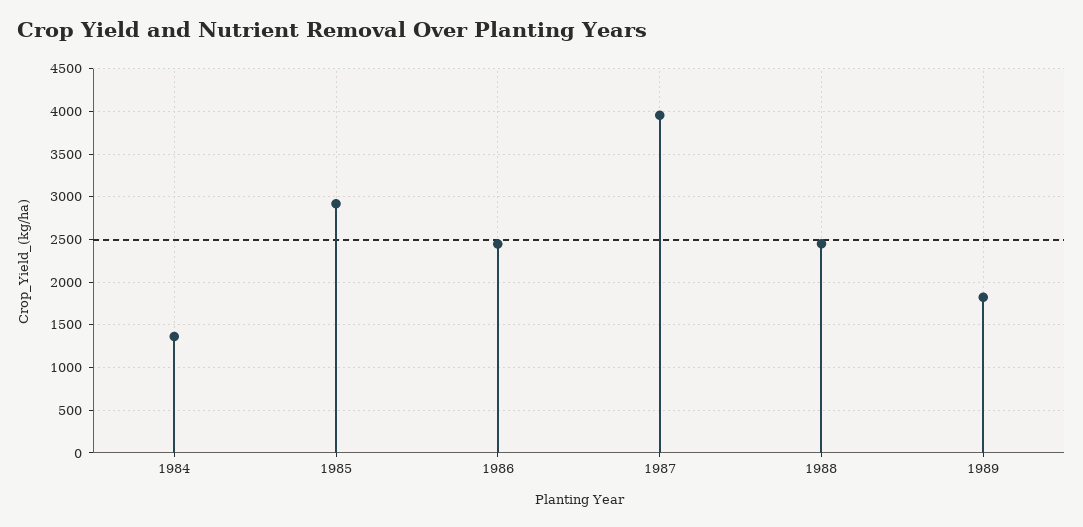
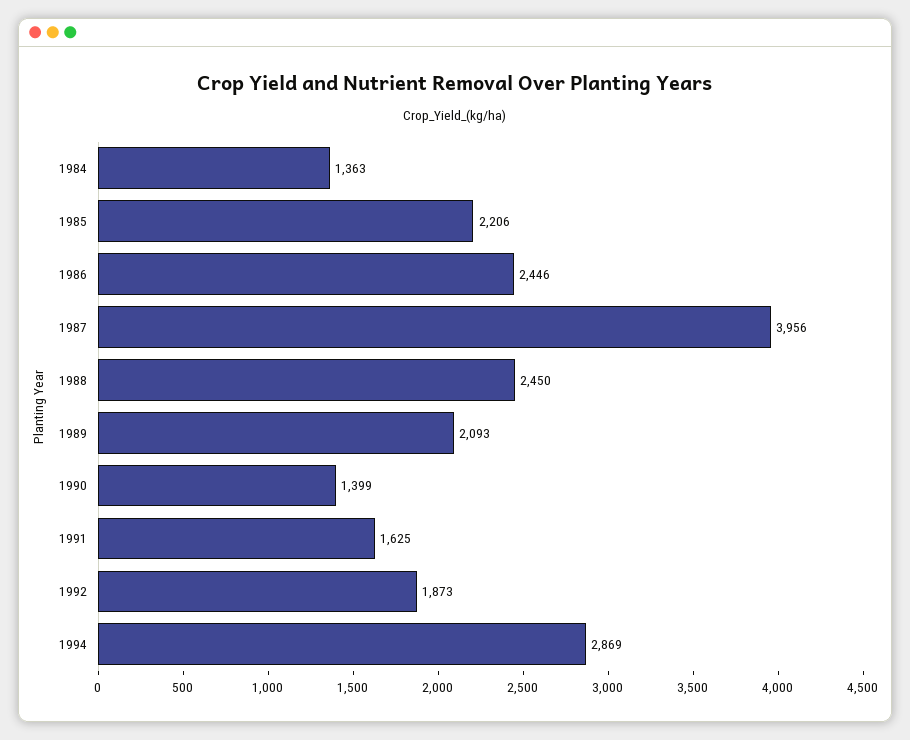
1985: 2900 -> 2206
1989: 1800 -> 2093
1990: none -> 1399
1991: none -> 1625
1992: none -> 1873
1994: none -> 2869

